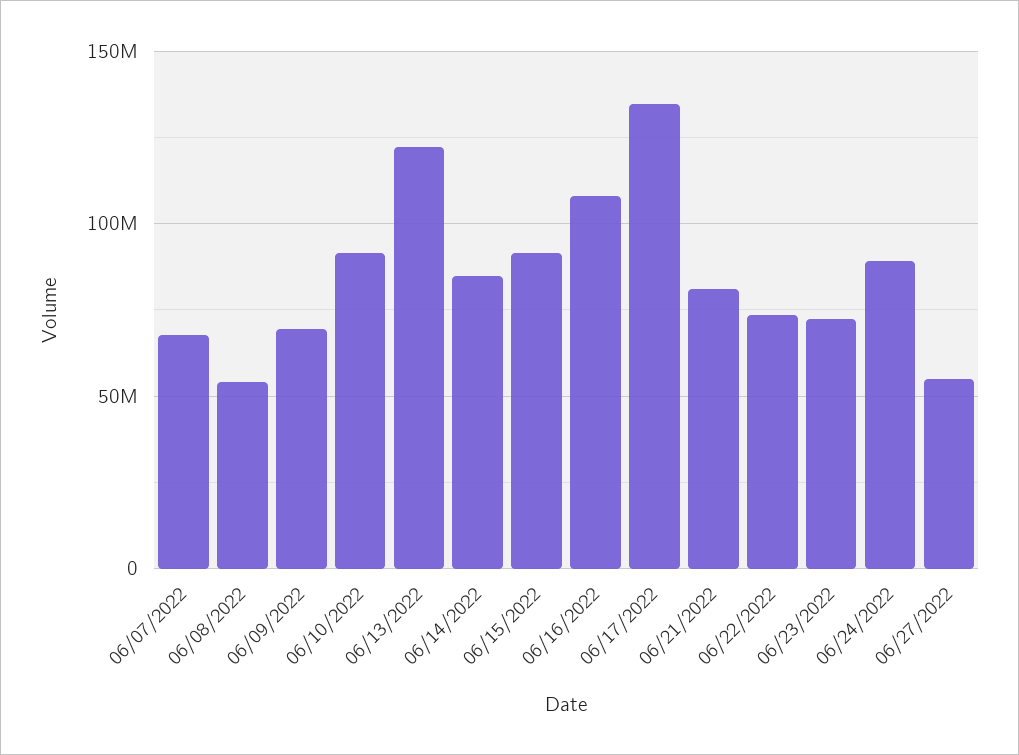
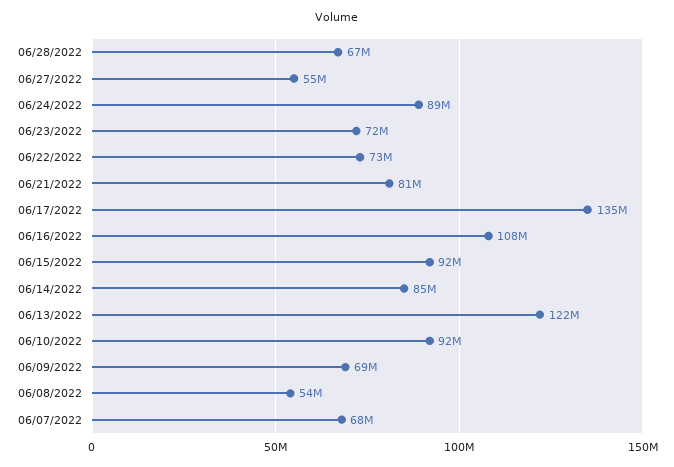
06/28/2022: none -> 67000000

